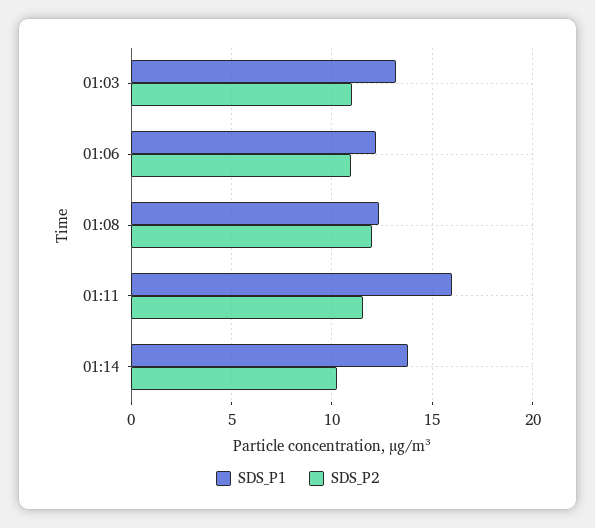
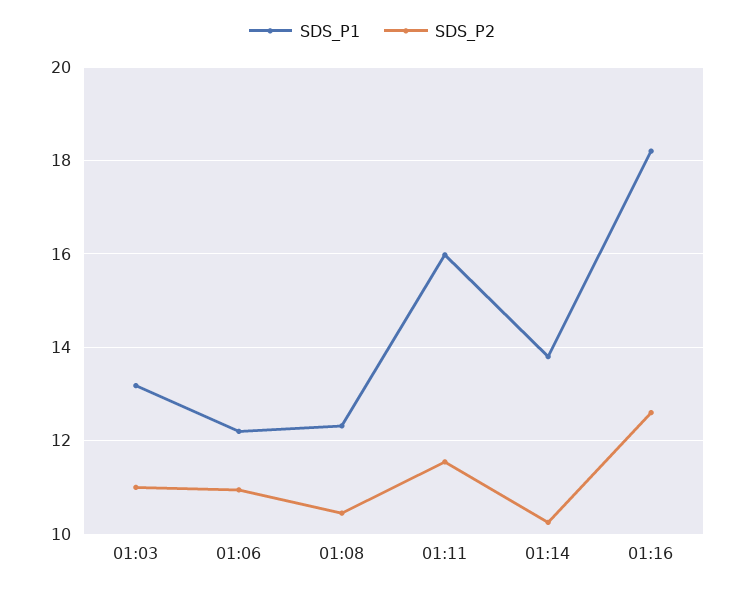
SDS_P2, 01:08: 12 -> 10.4
SDS_P1, 01:16: none -> 18.2
SDS_P2, 01:16: none -> 12.6

